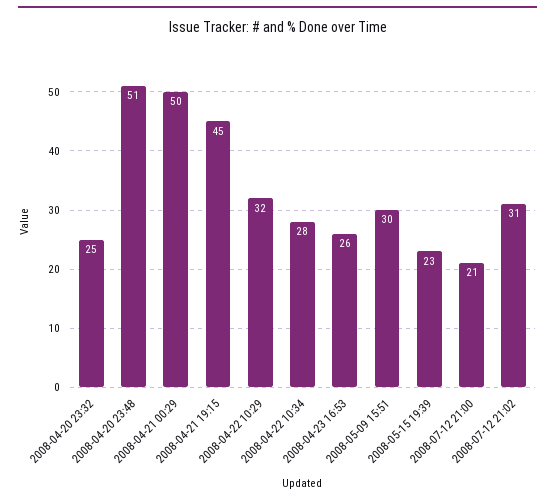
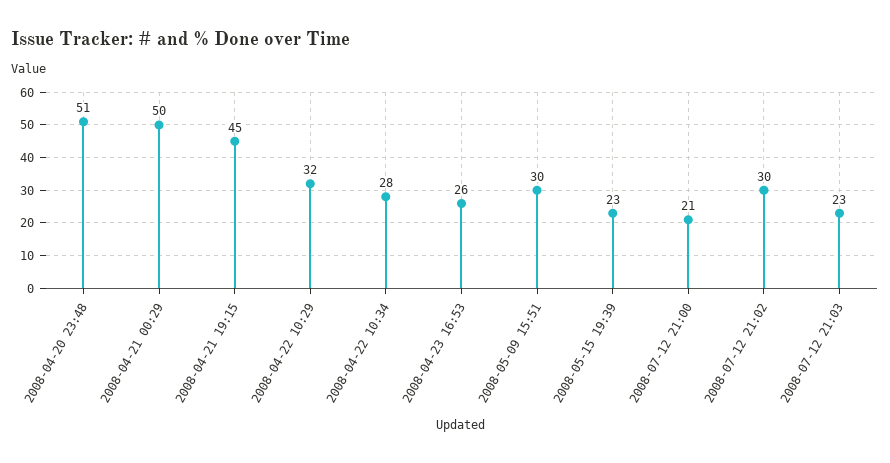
2008-04-20 23:32: 25 -> none
2008-07-12 21:02: 31 -> 30
2008-07-12 21:03: none -> 23

